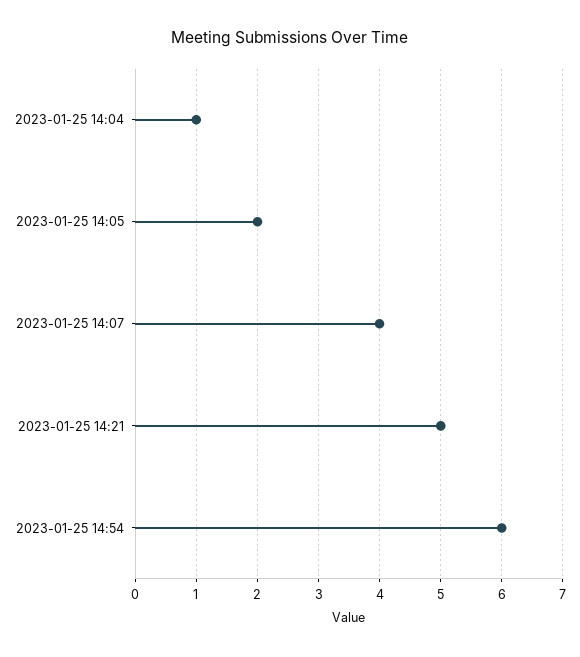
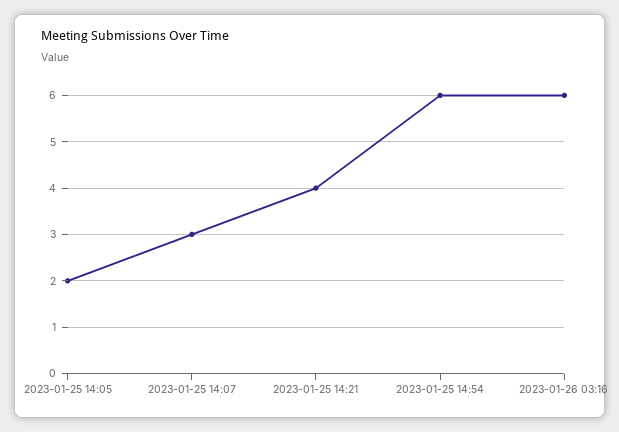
2023-01-25 14:04: 1 -> none
2023-01-25 14:07: 4 -> 3
2023-01-25 14:21: 5 -> 4
2023-01-26 03:16: none -> 6

